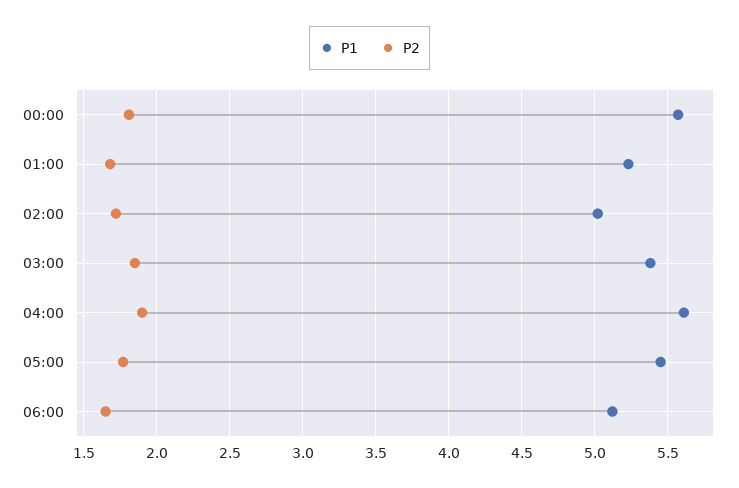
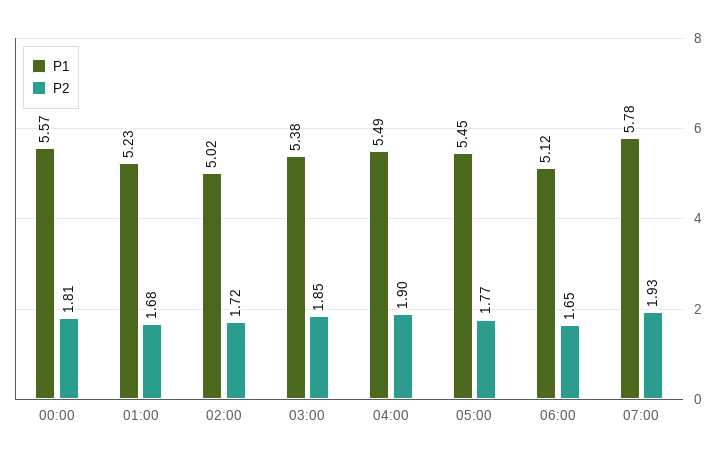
P1, 04:00: 5.6 -> 5.49
P1, 07:00: none -> 5.78
P2, 07:00: none -> 1.93

